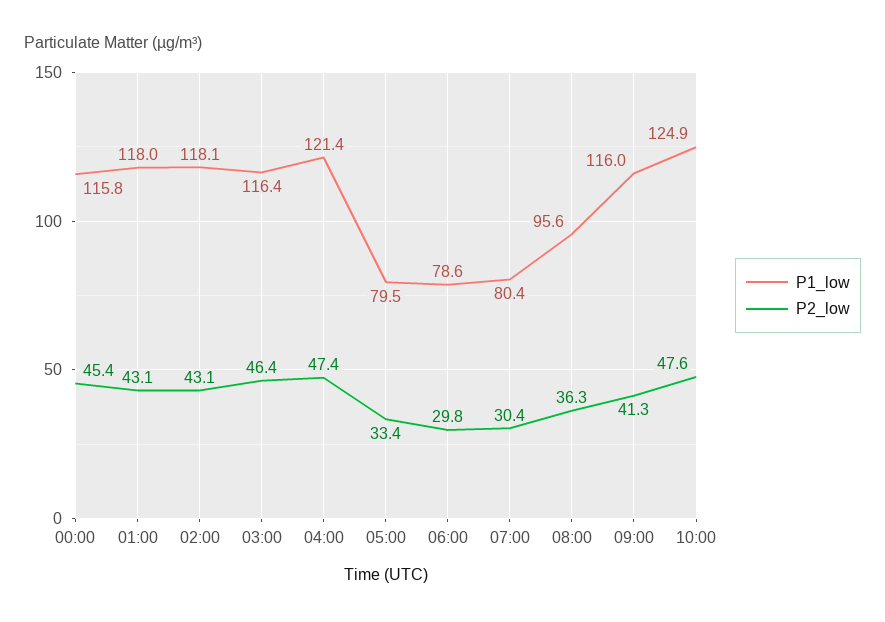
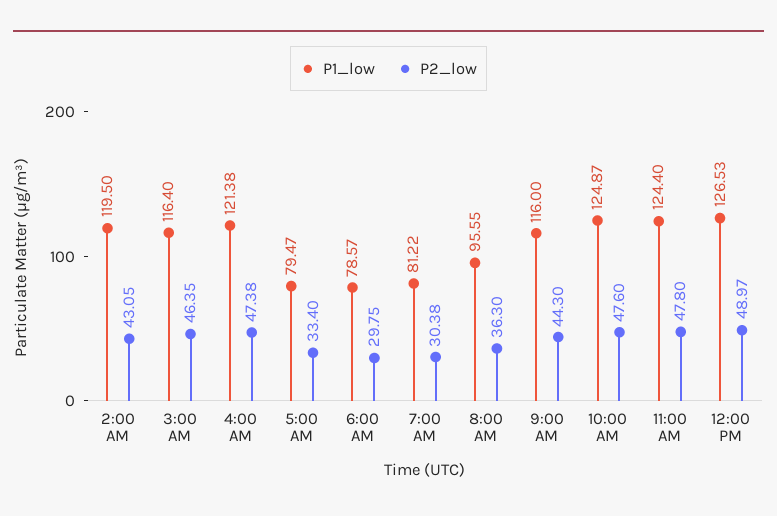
P1_low, 00:00: 115.8 -> none
P2_low, 00:00: 45.4 -> none
P1_low, 01:00: 118 -> none
P2_low, 01:00: 43.1 -> none
P1_low, 02:00: 118.1 -> 119.5
P1_low, 07:00: 80.4 -> 81.22
P2_low, 09:00: 41.3 -> 44.3
P1_low, 11:00 AM: none -> 124.4
P2_low, 11:00 AM: none -> 47.8
P1_low, 12:00 PM: none -> 126.53
P2_low, 12:00 PM: none -> 48.97

